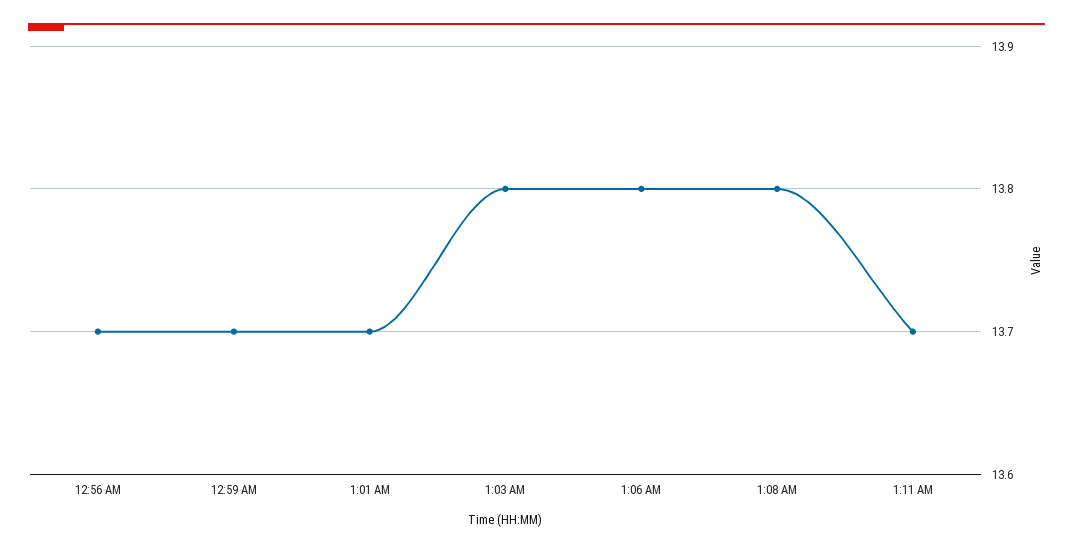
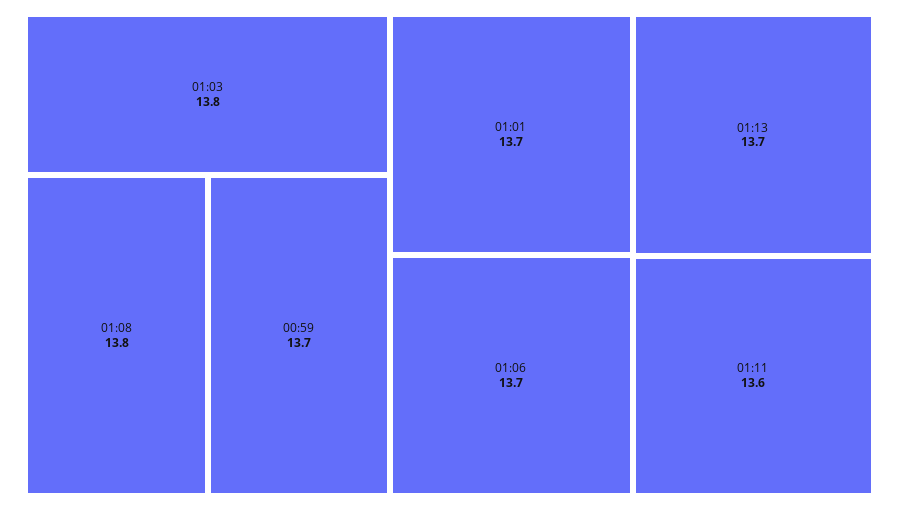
12:56 AM: 13.7 -> none
1:06 AM: 13.8 -> 13.7
1:11 AM: 13.7 -> 13.6
01:13: none -> 13.7

